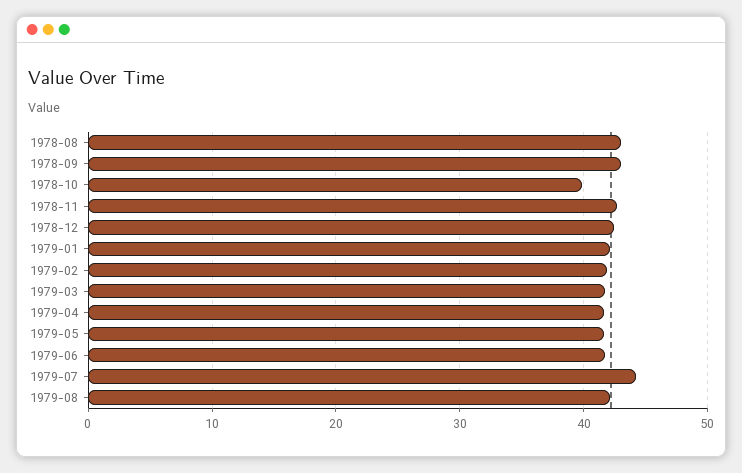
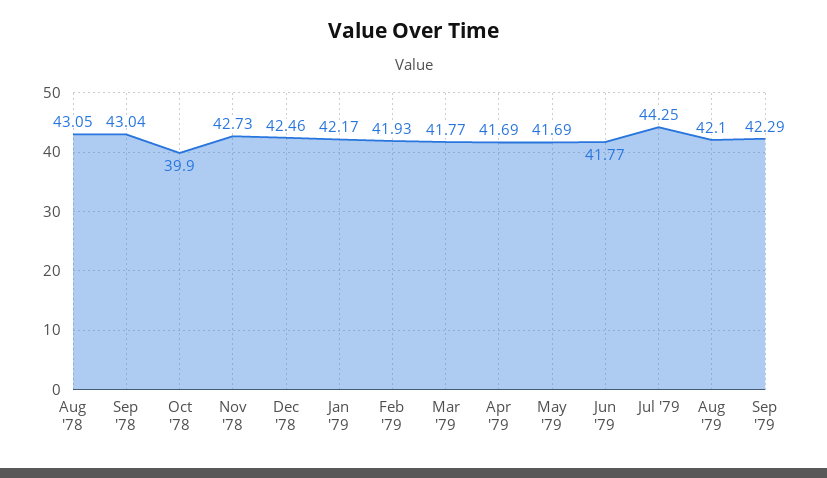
Sep '79: none -> 42.29

